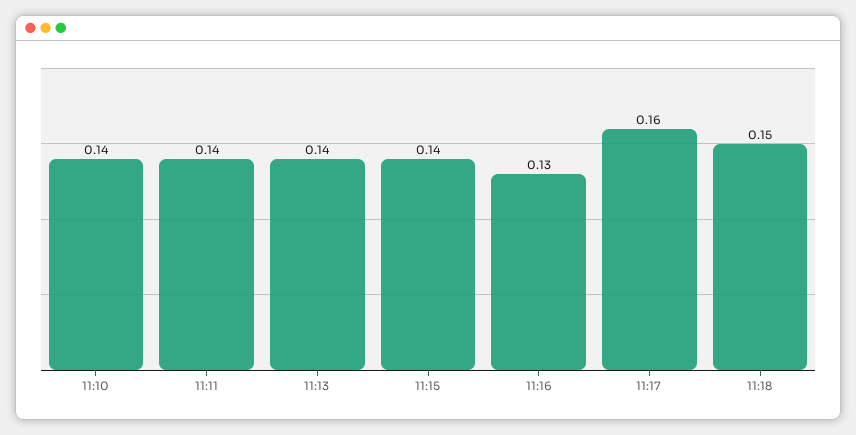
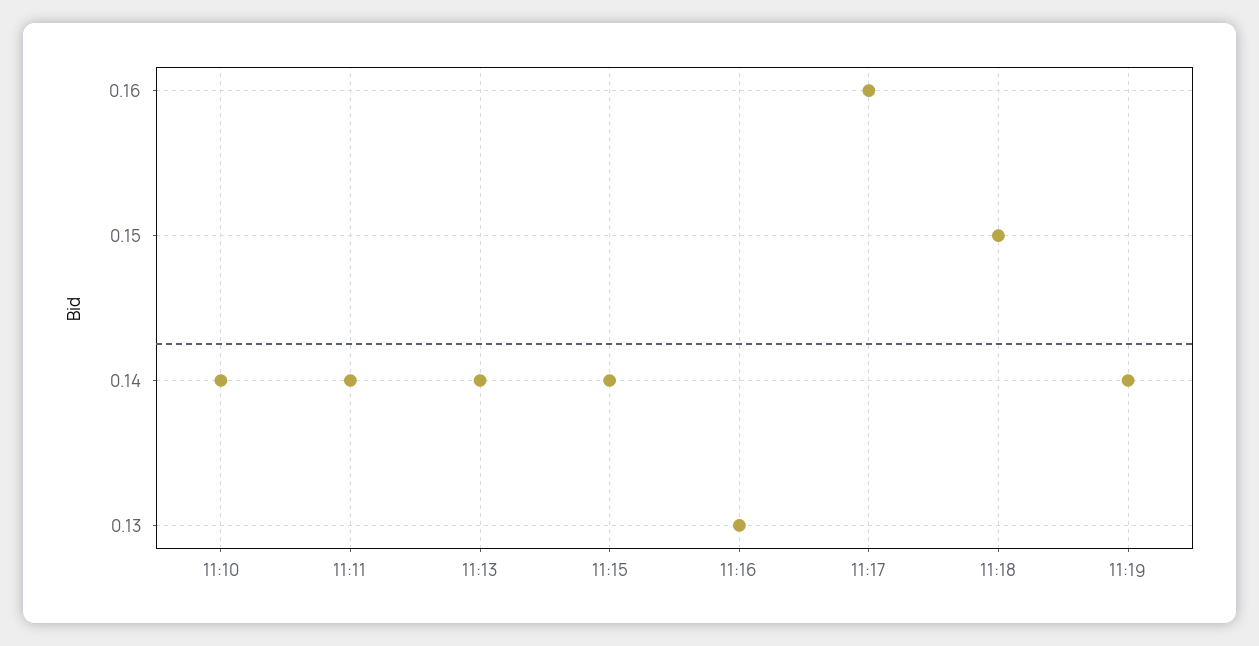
11:19: none -> 0.14

